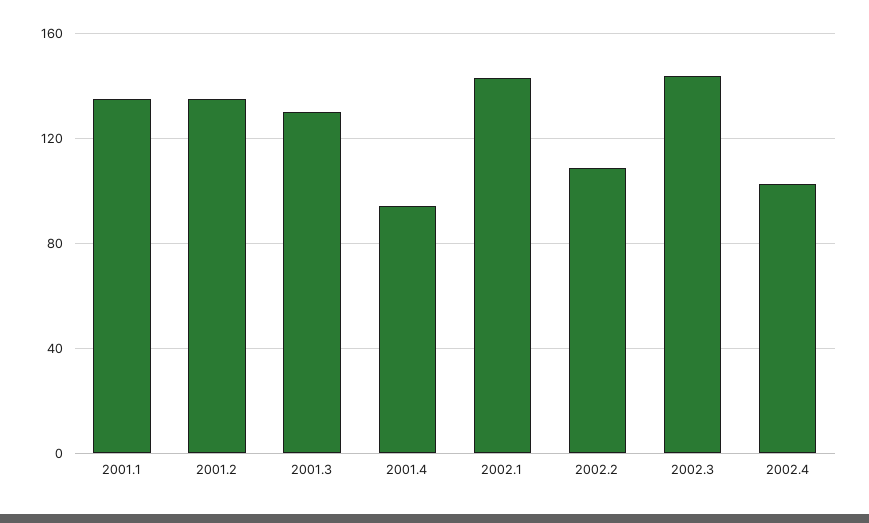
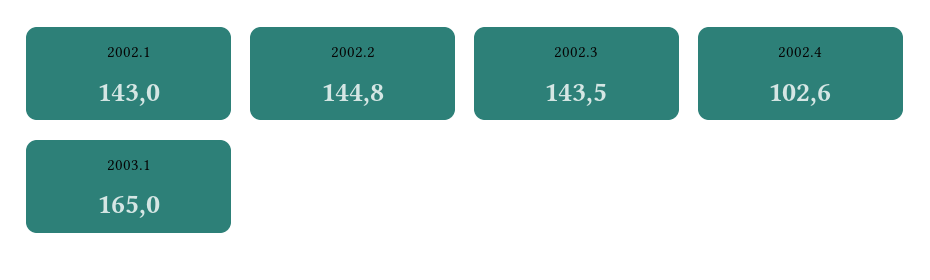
2001.1: 135 -> none
2001.2: 135 -> none
2001.3: 130 -> none
2001.4: 95 -> none
2002.2: 110 -> 144.8
2003.1: none -> 165

